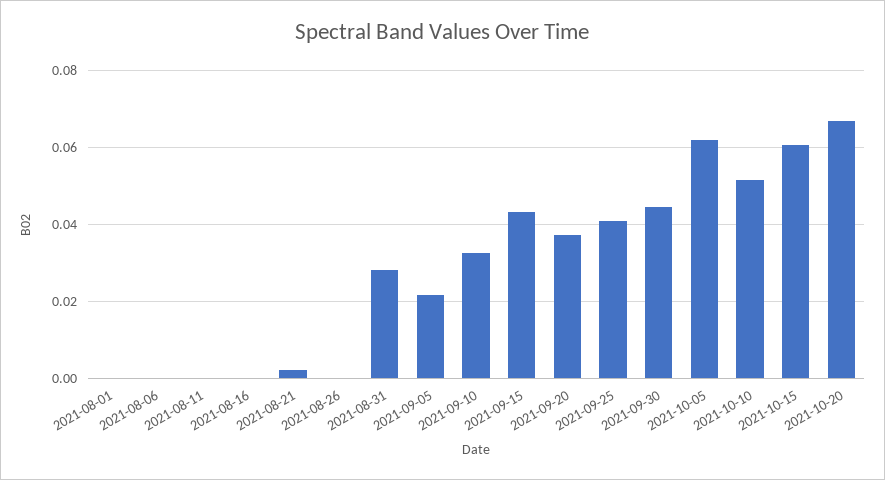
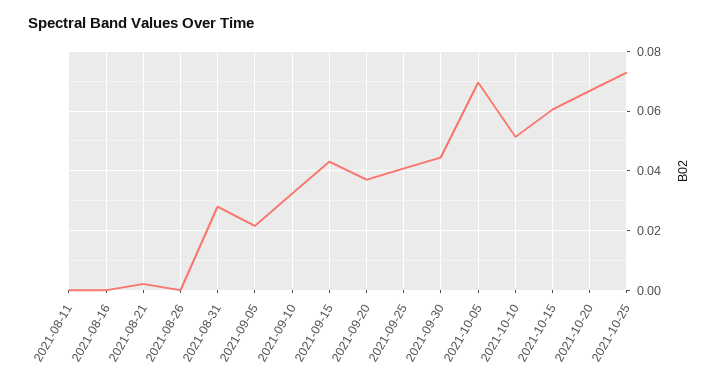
2021-08-01: 0 -> none
2021-08-06: 0 -> none
2021-10-05: 0.062 -> 0.07
2021-10-25: none -> 0.0725

